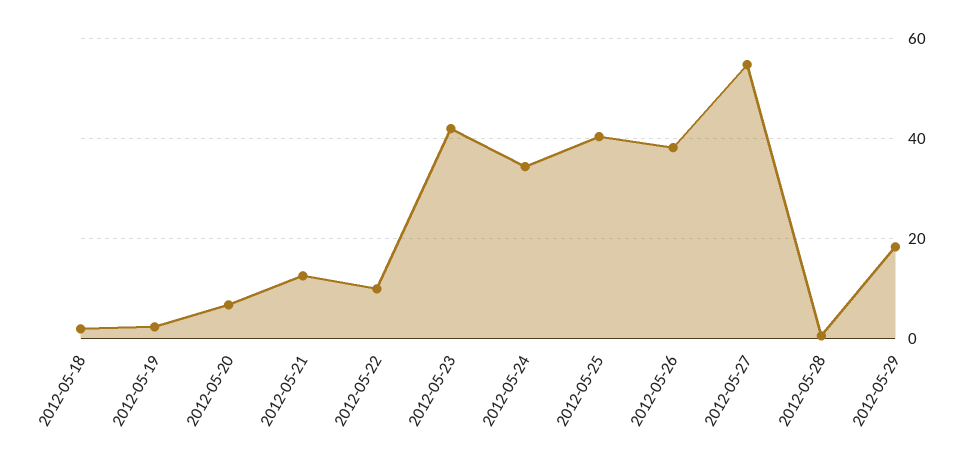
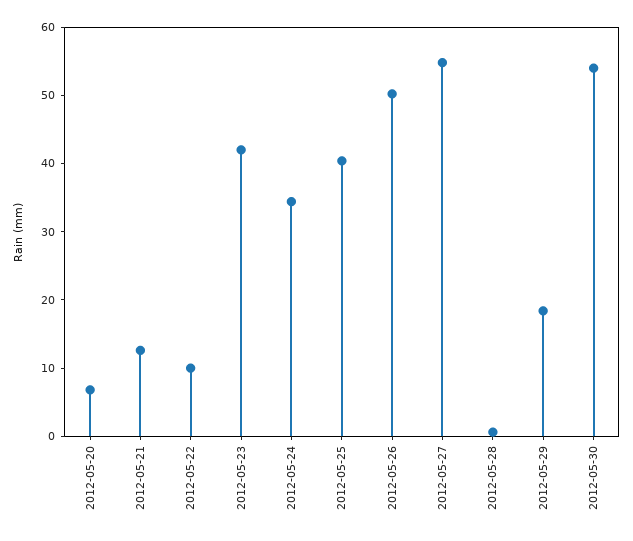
2012-05-18: 2 -> none
2012-05-19: 2 -> none
2012-05-26: 38 -> 50
2012-05-30: none -> 54

